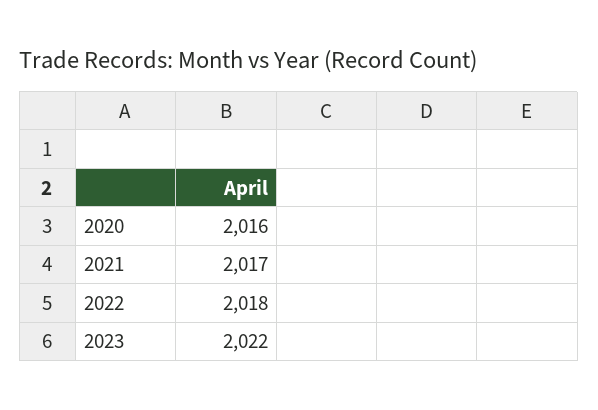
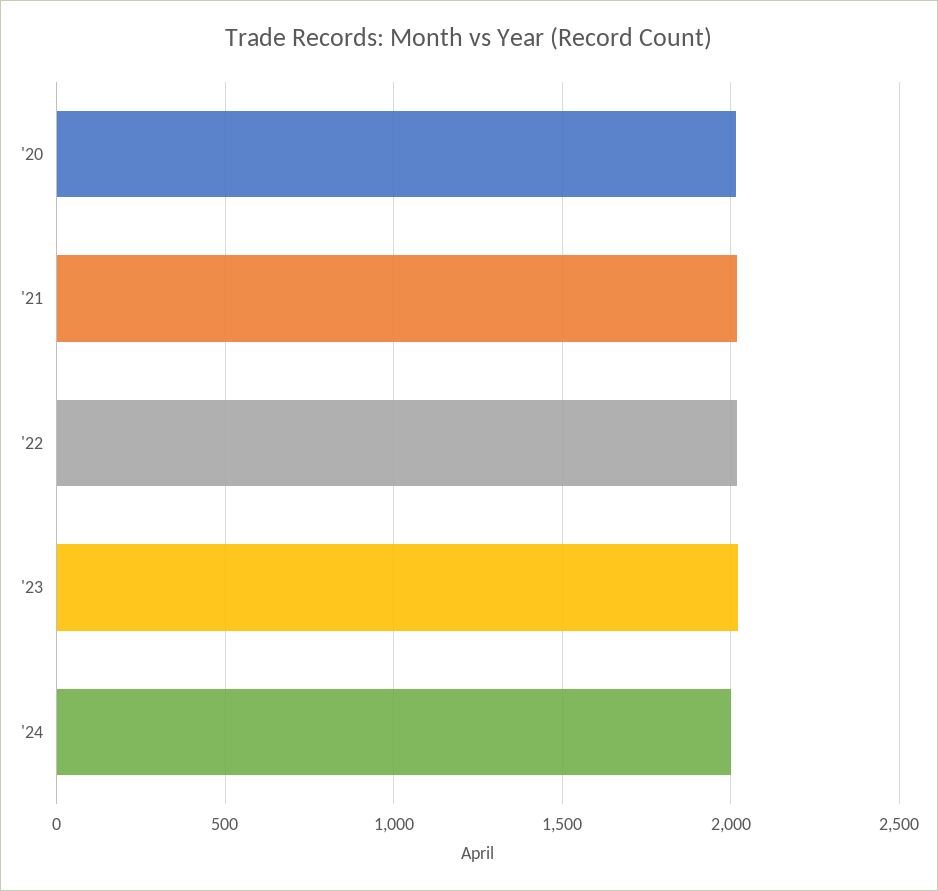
'24: none -> 2000

